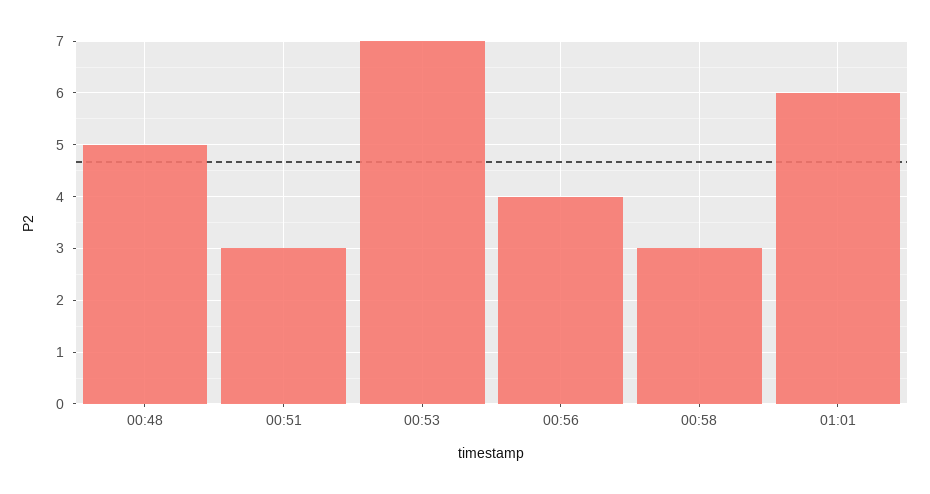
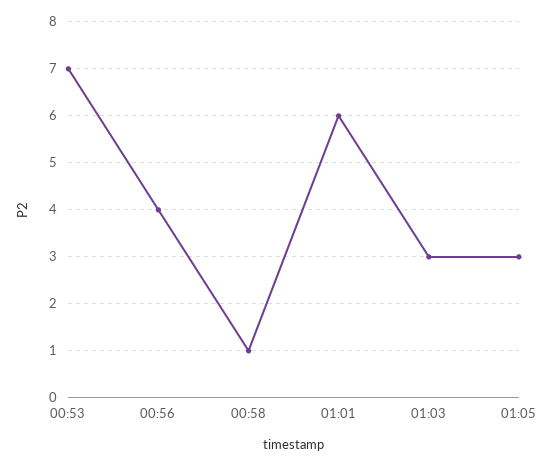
00:48: 5 -> none
00:51: 3 -> none
00:58: 3 -> 1
01:03: none -> 3
01:05: none -> 3

